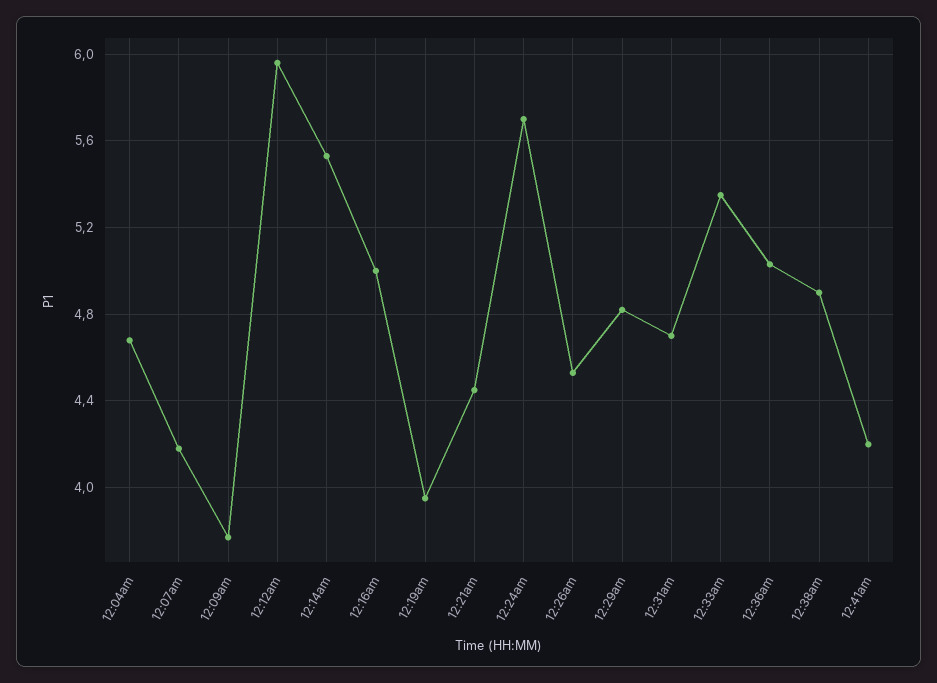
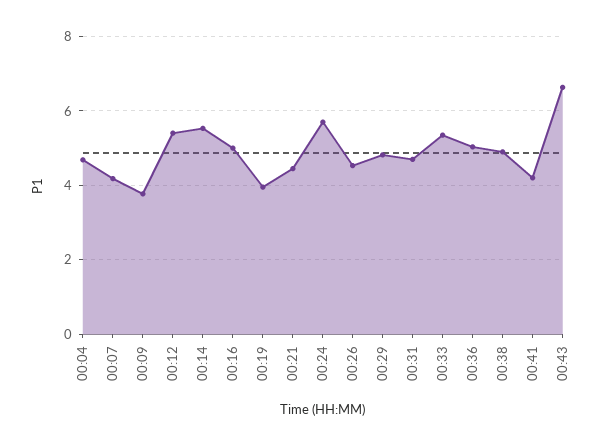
12:12am: 5.95 -> 5.4
00:43: none -> 6.6

